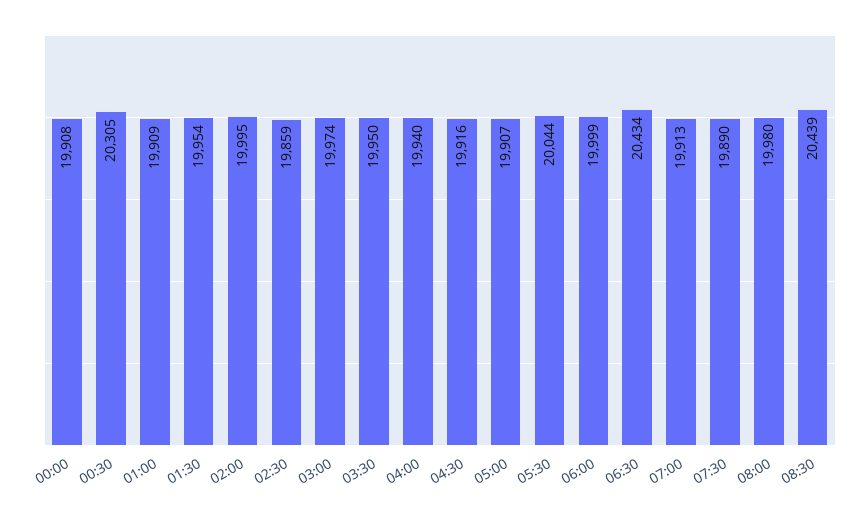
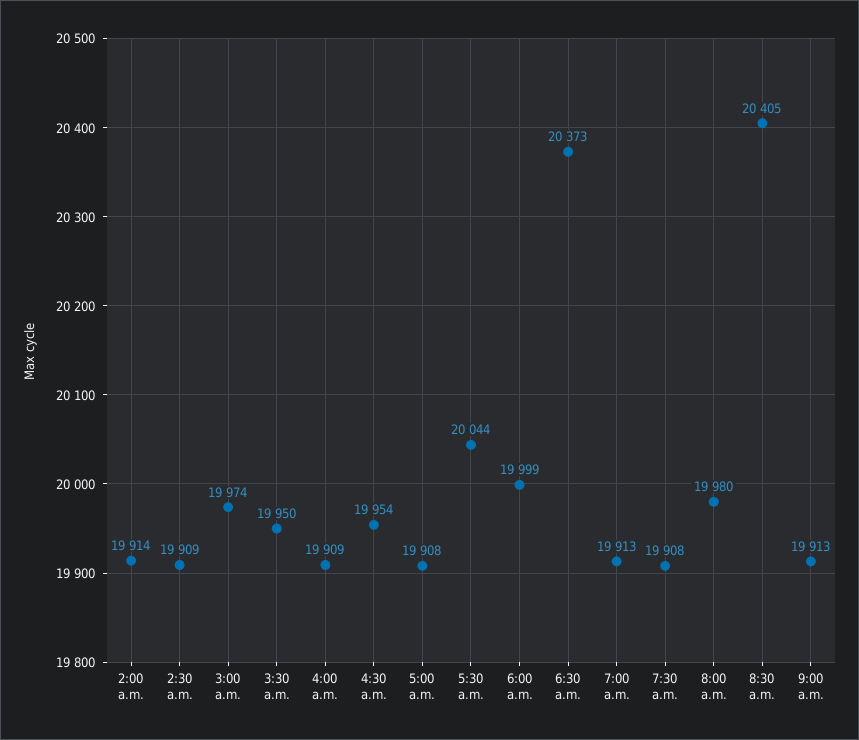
00:00: 19908 -> none
00:30: 20305 -> none
01:00: 19909 -> none
01:30: 19954 -> none
02:00: 19995 -> 19914
02:30: 19859 -> 19909
04:00: 19940 -> 19909
04:30: 19916 -> 19954
05:00: 19907 -> 19908
06:30: 20434 -> 20373
07:30: 19890 -> 19908
08:30: 20439 -> 20405
9:00 a.m.: none -> 19913

